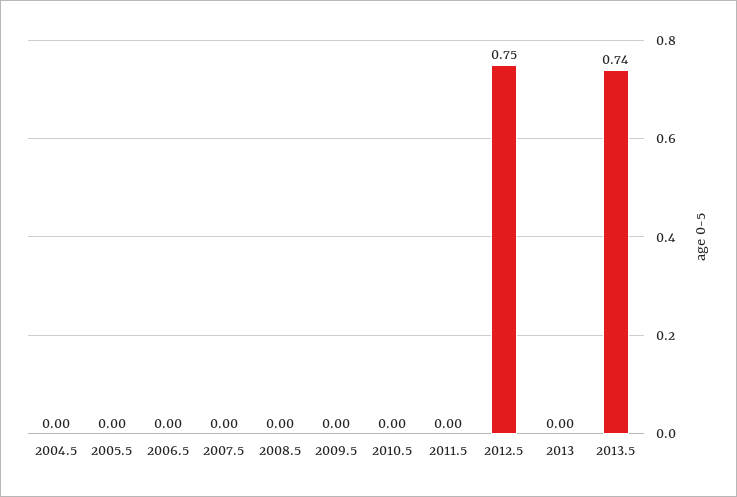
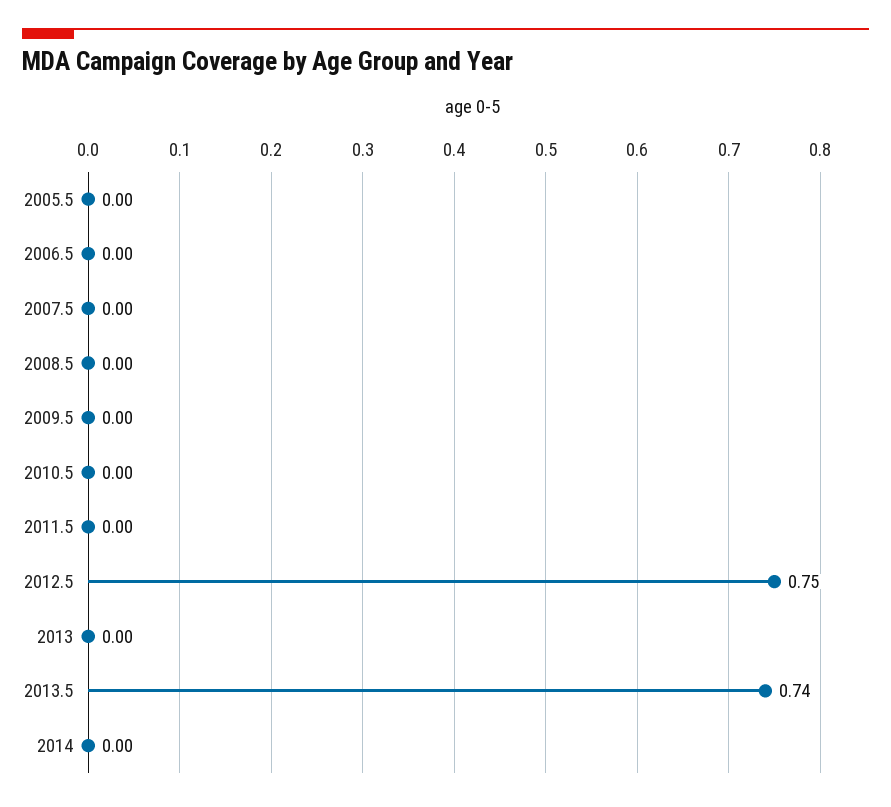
2004.5: 0 -> none
2014: none -> 0

